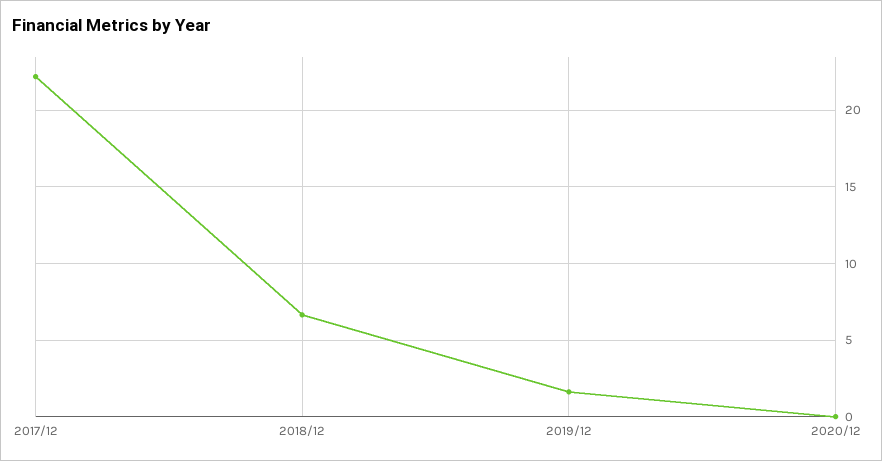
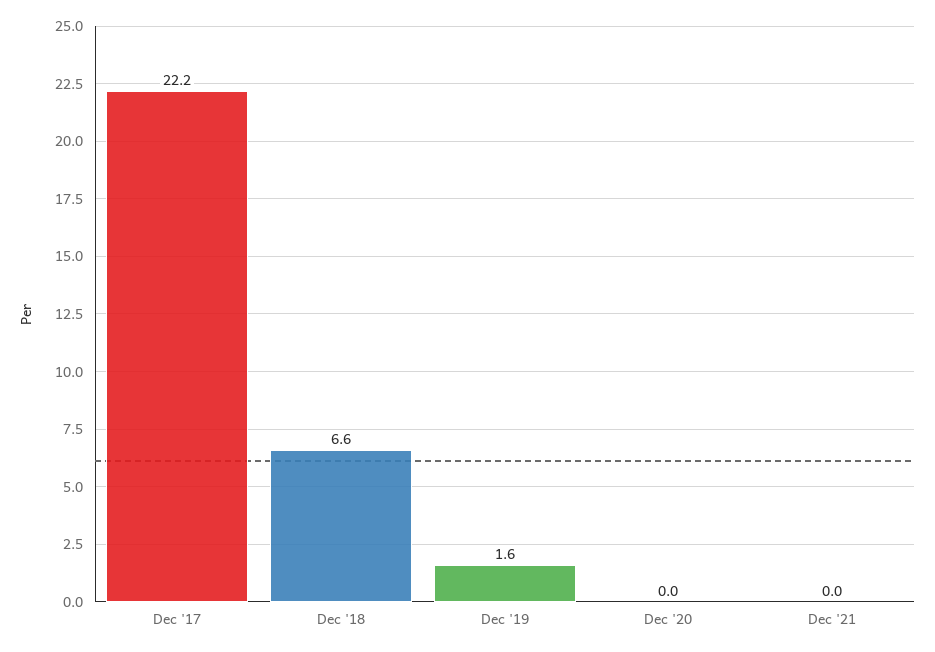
Dec '21: none -> 0

